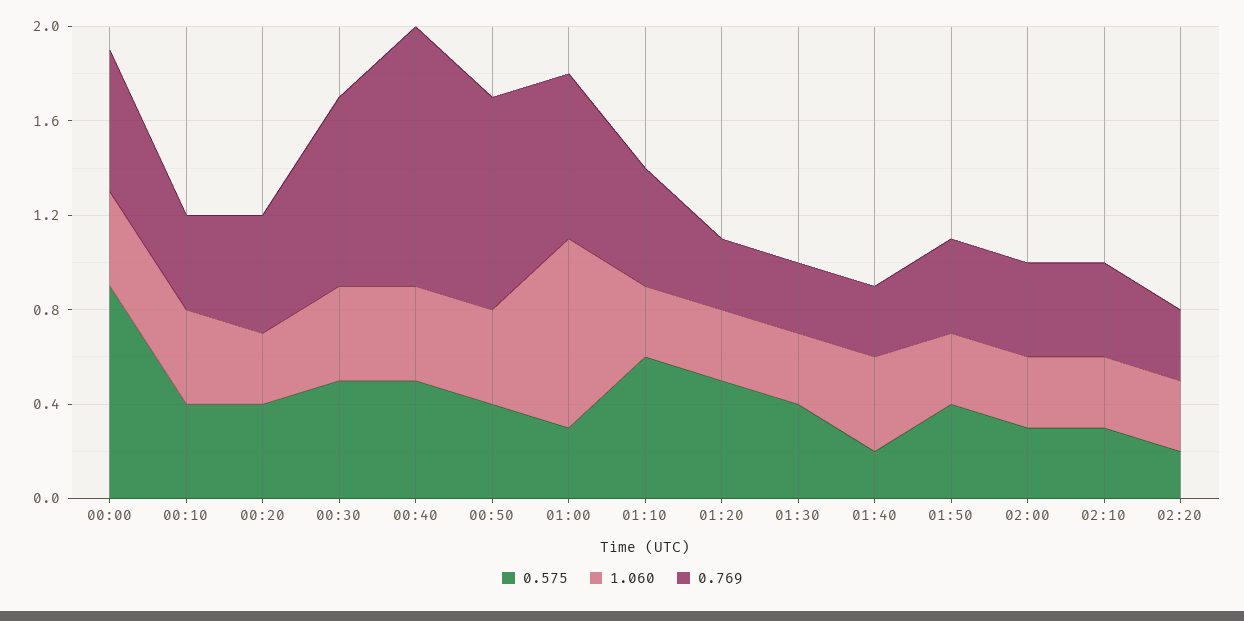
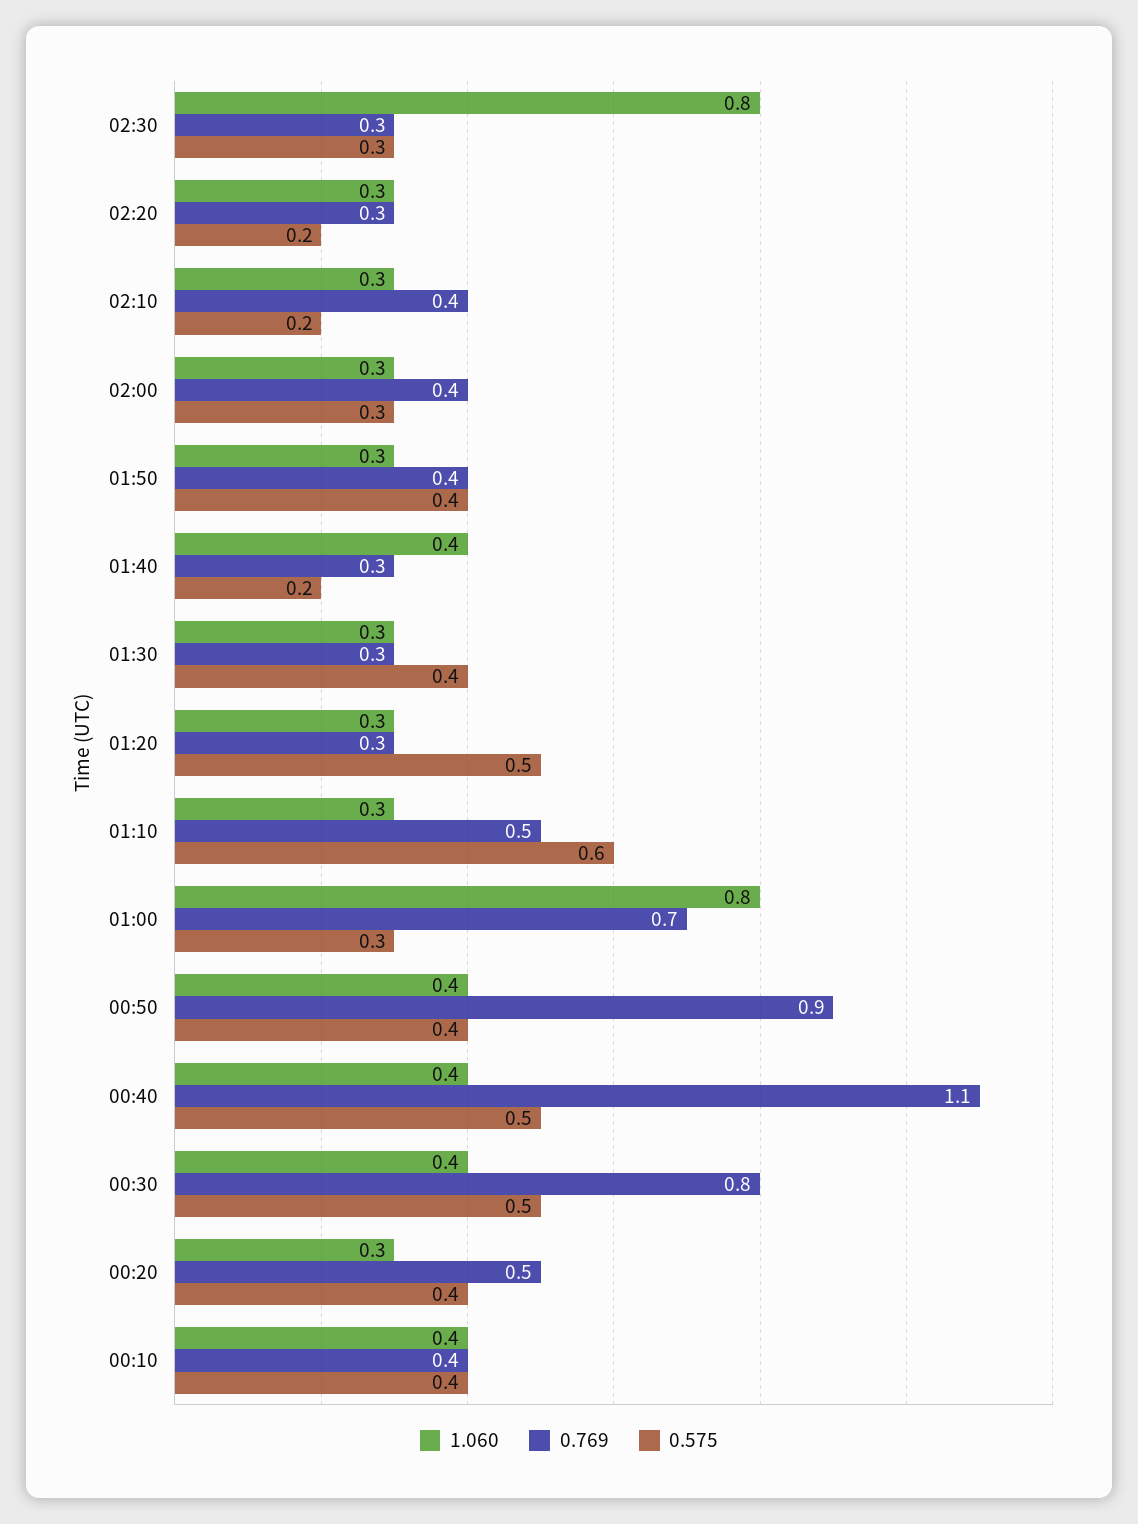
0.575, 00:00: 0.9 -> none
1.060, 00:00: 0.4 -> none
0.769, 00:00: 0.6 -> none
0.575, 02:10: 0.3 -> 0.2
1.060, 02:30: none -> 0.8
0.769, 02:30: none -> 0.3
0.575, 02:30: none -> 0.3

